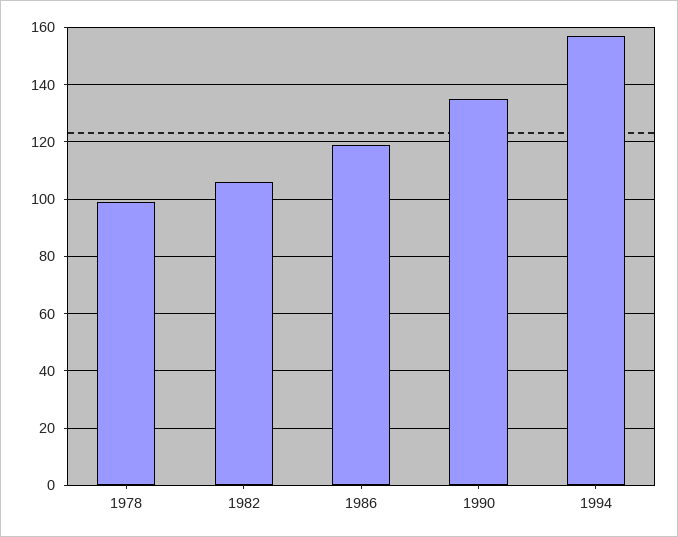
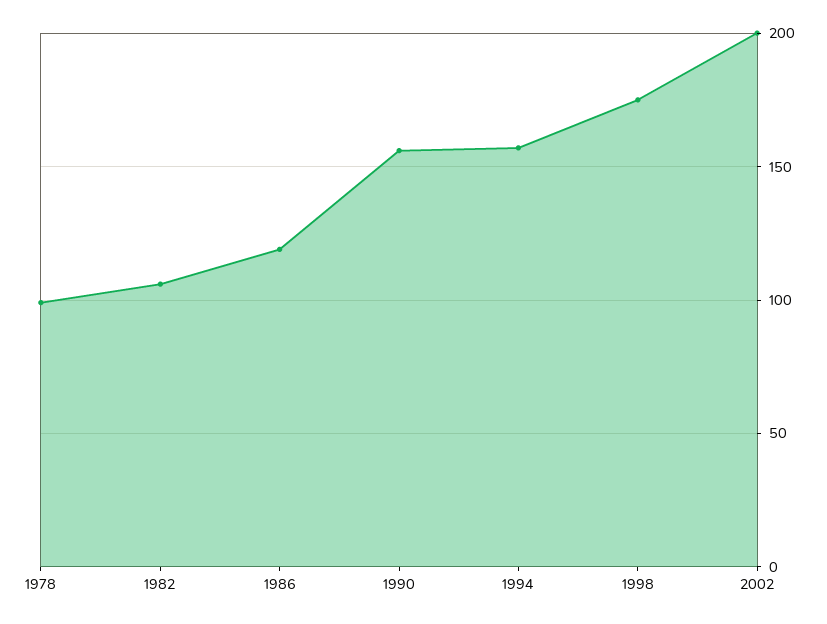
1990: 135 -> 155
1998: none -> 175
2002: none -> 200

